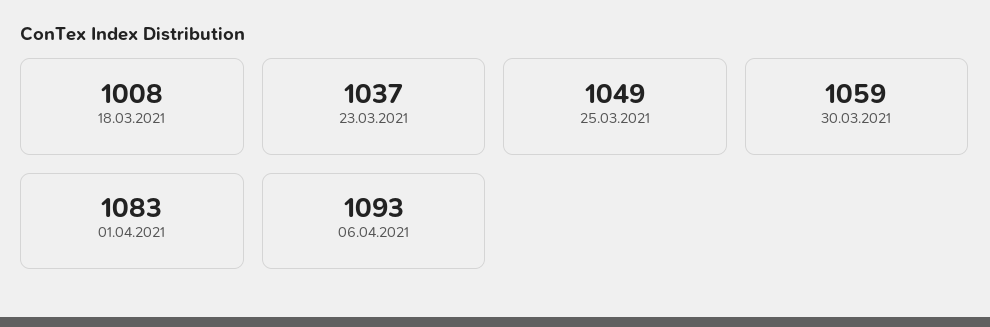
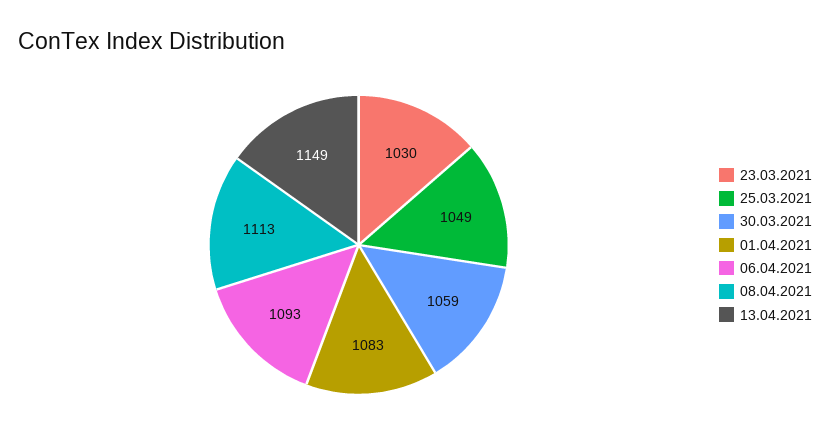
18.03.2021: 1008 -> none
23.03.2021: 1037 -> 1030
08.04.2021: none -> 1113
13.04.2021: none -> 1149

